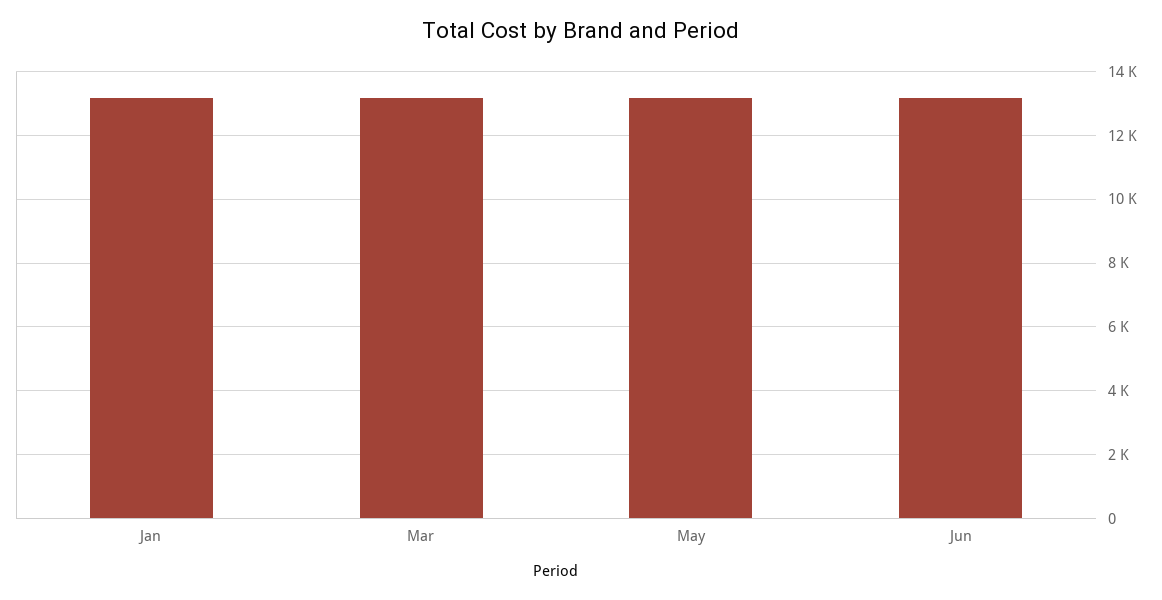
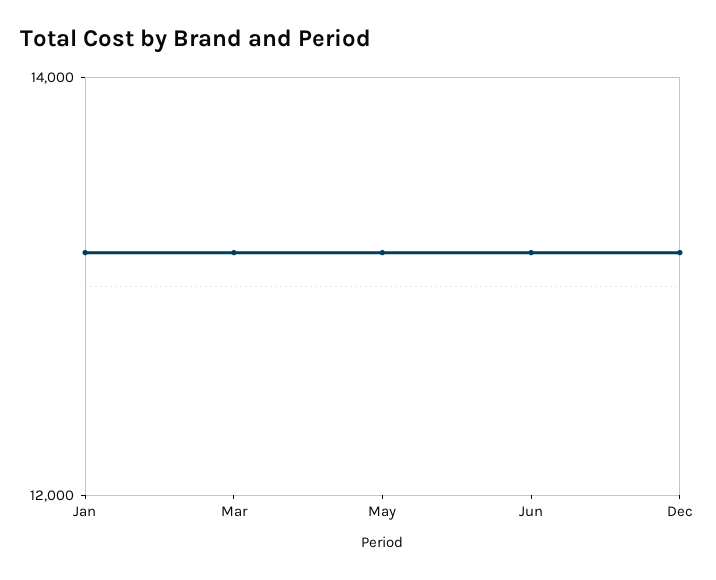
Dec: none -> 13200

